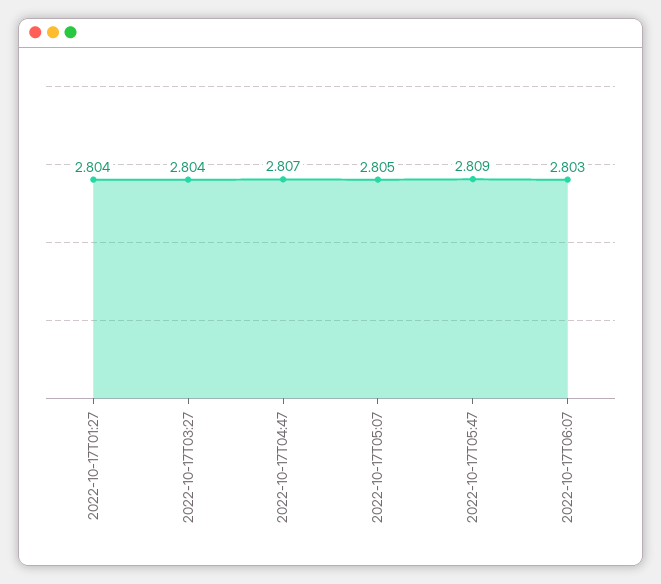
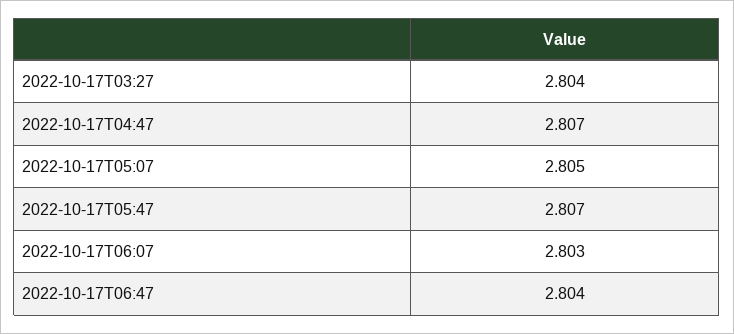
2022-10-17T01:27: 2.804 -> none
2022-10-17T05:47: 2.809 -> 2.807
2022-10-17T06:47: none -> 2.804

